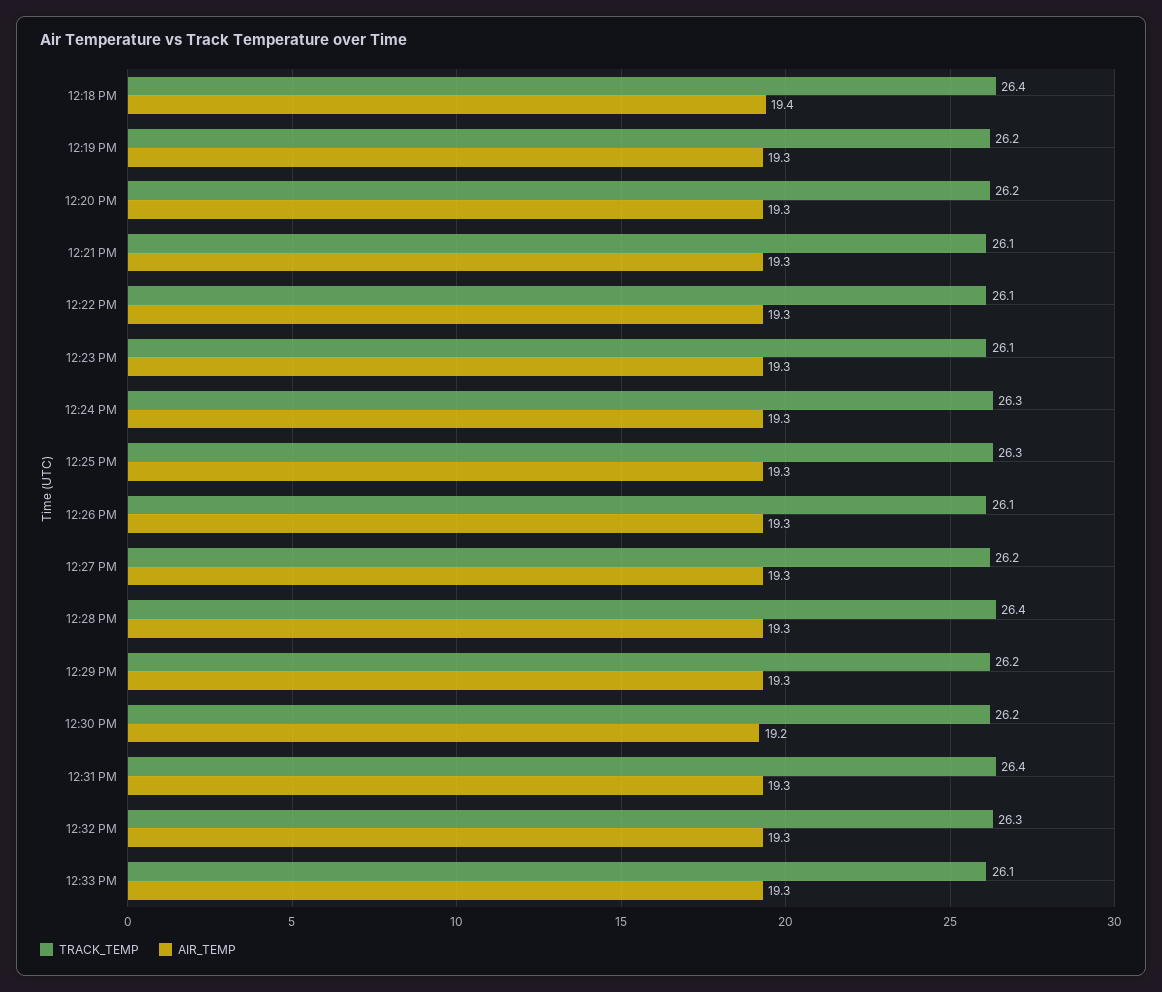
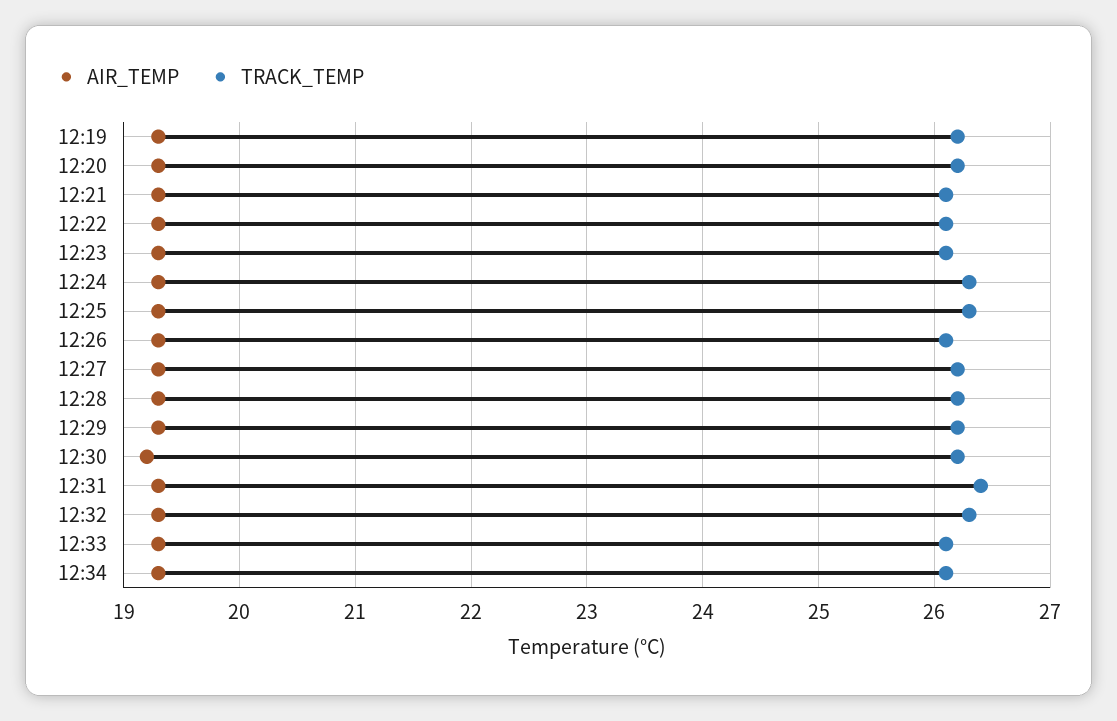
TRACK_TEMP, 12:18 PM: 26.4 -> none
AIR_TEMP, 12:18 PM: 19.4 -> none
TRACK_TEMP, 12:28 PM: 26.4 -> 26.2
AIR_TEMP, 12:34: none -> 19.3
TRACK_TEMP, 12:34: none -> 26.1

